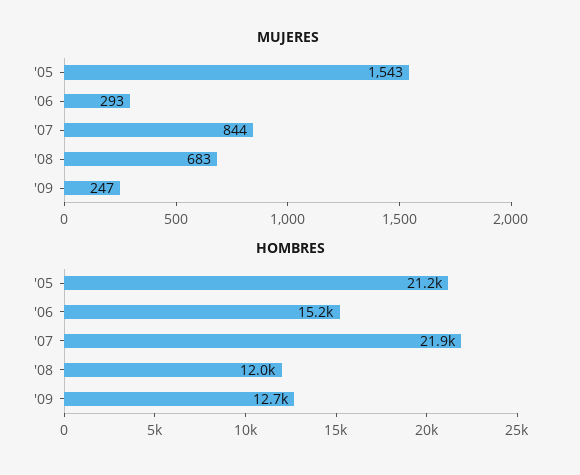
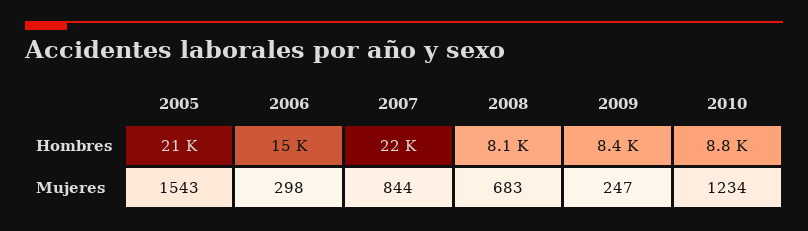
MUJERES, '06: 293 -> 298
HOMBRES, '08: 12000 -> 8100
HOMBRES, '09: 12700 -> 8400
HOMBRES, 2010: none -> 8800
MUJERES, 2010: none -> 1234

